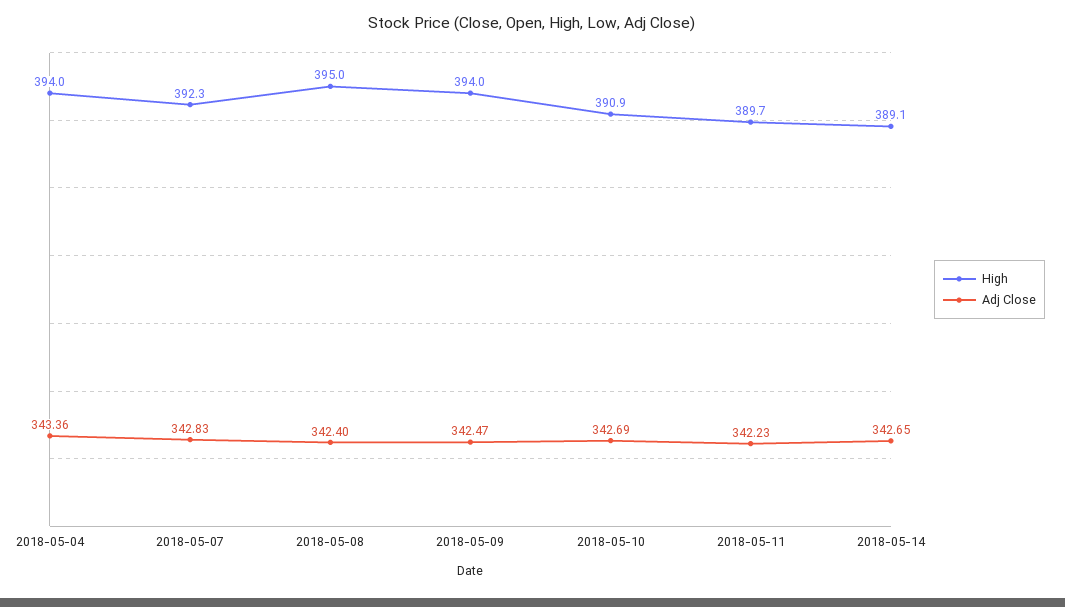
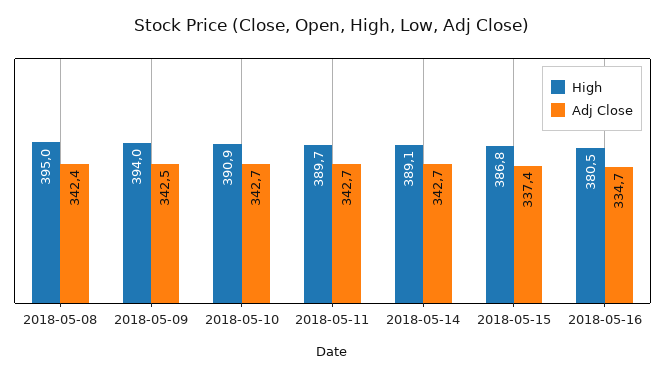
High, 2018-05-04: 394 -> none
Adj Close, 2018-05-04: 343.36 -> none
High, 2018-05-07: 392.3 -> none
Adj Close, 2018-05-07: 342.83 -> none
Adj Close, 2018-05-11: 342.23 -> 342.7
High, 2018-05-15: none -> 386.8
Adj Close, 2018-05-15: none -> 337.4
High, 2018-05-16: none -> 380.5
Adj Close, 2018-05-16: none -> 334.7

